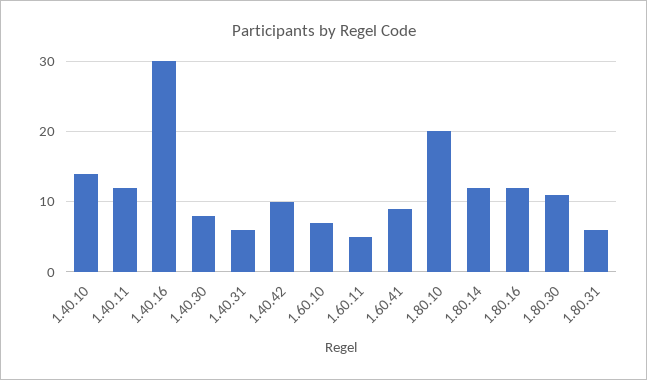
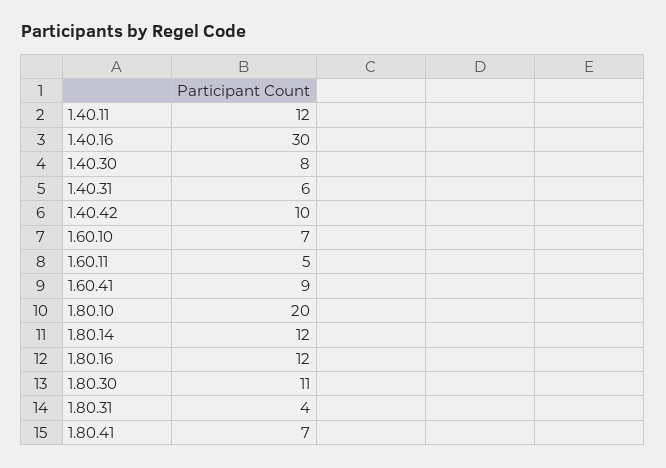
1.40.10: 14 -> none
1.80.31: 6 -> 4
1.80.41: none -> 7

